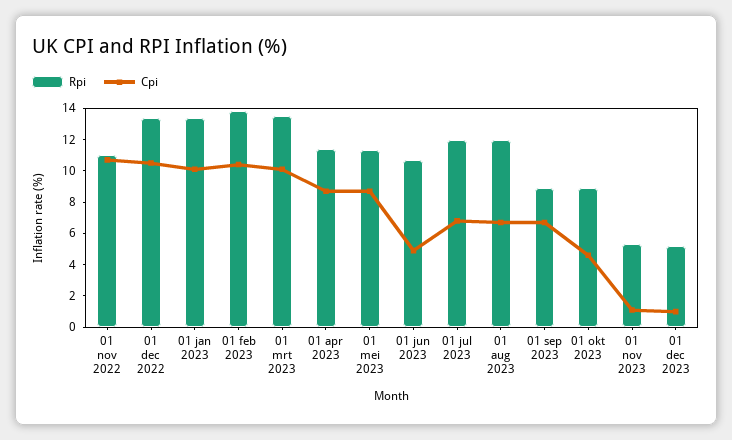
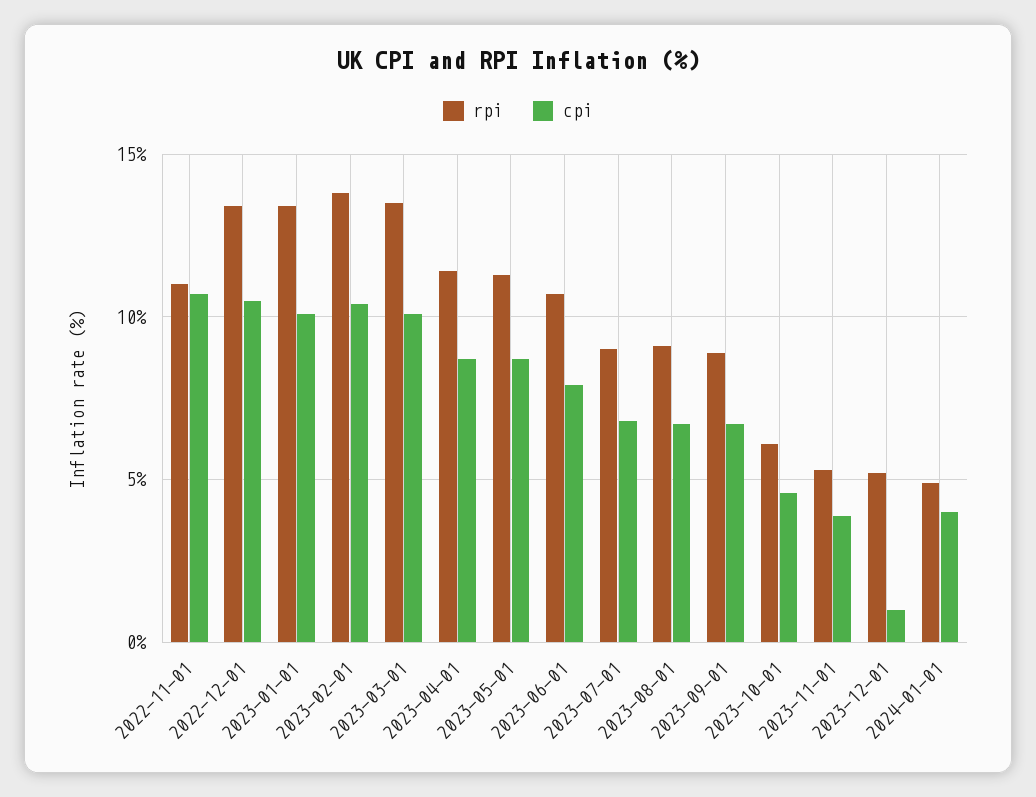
Cpi, 01 jun 2023: 5 -> 8
Rpi, 01 jul 2023: 12 -> 9
Rpi, 01 aug 2023: 12 -> 9
Rpi, 01 okt 2023: 9 -> 6
Cpi, 01 nov 2023: 1 -> 4
Rpi, 2024-01-01: none -> 5
Cpi, 2024-01-01: none -> 4

